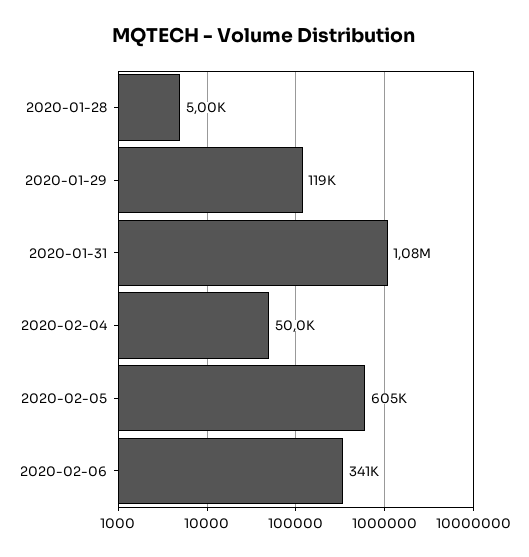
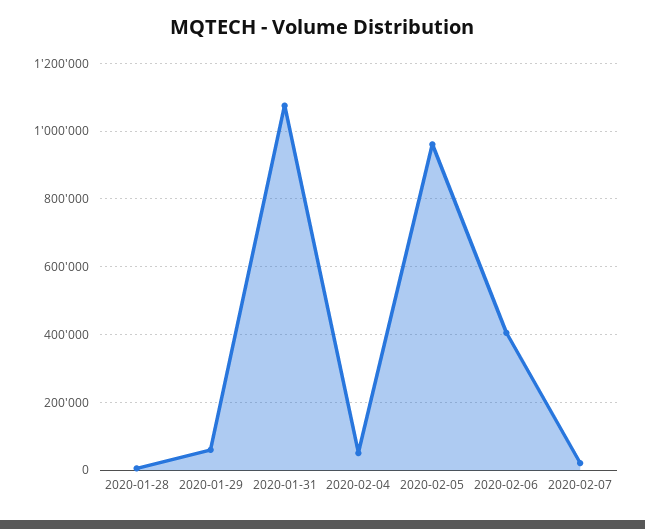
2020-01-29: 119000 -> 60000
2020-02-05: 605000 -> 960000
2020-02-06: 341000 -> 400000
2020-02-07: none -> 20000

